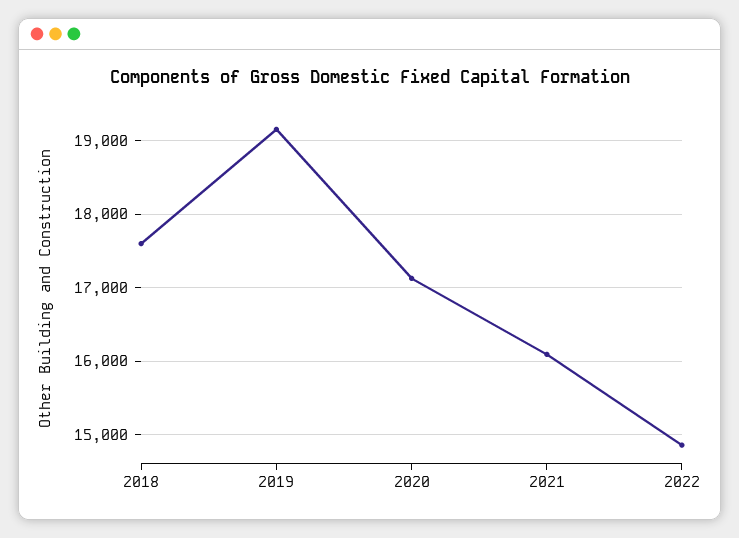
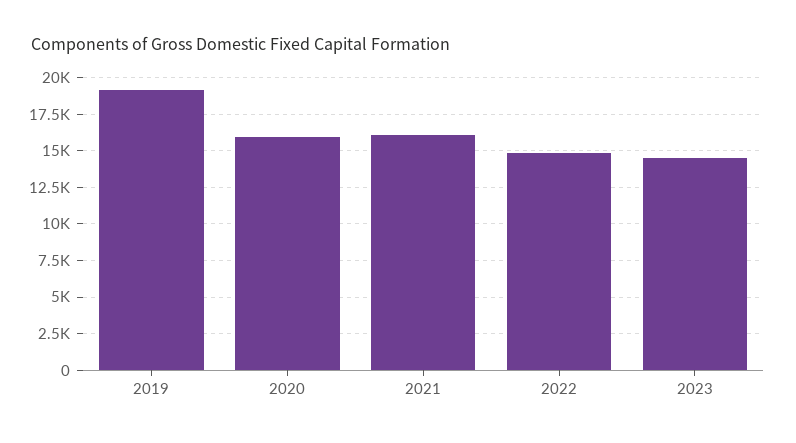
2018: 17600 -> none
2020: 17100 -> 16000
2023: none -> 14500

